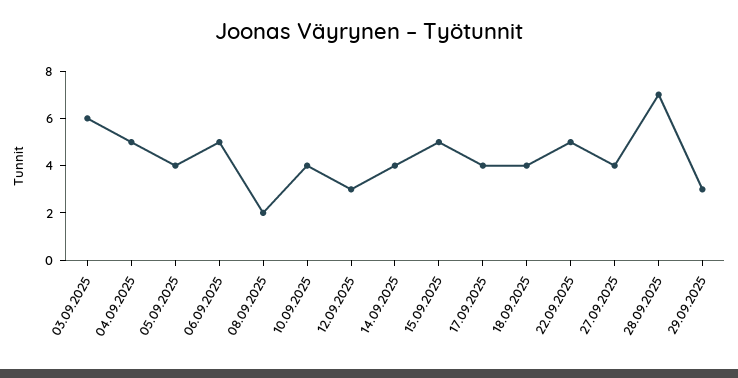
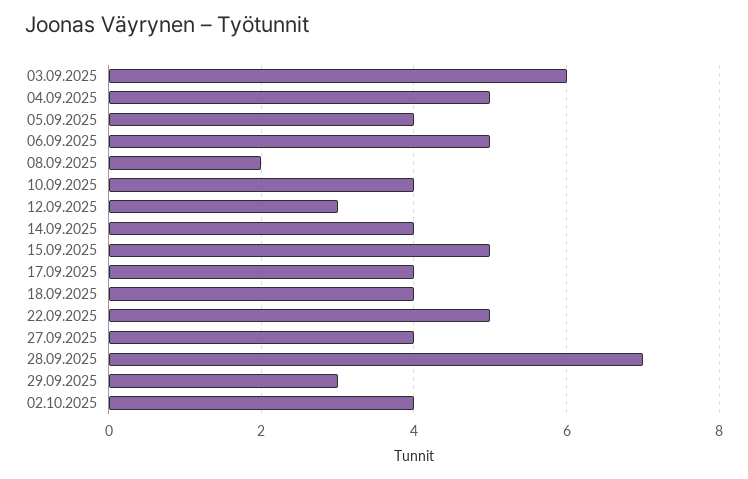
02.10.2025: none -> 4

